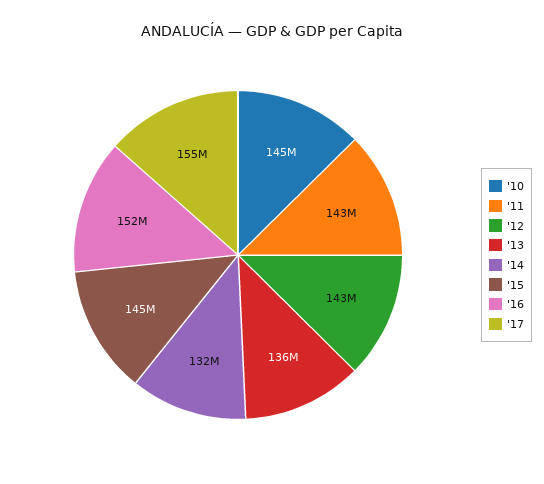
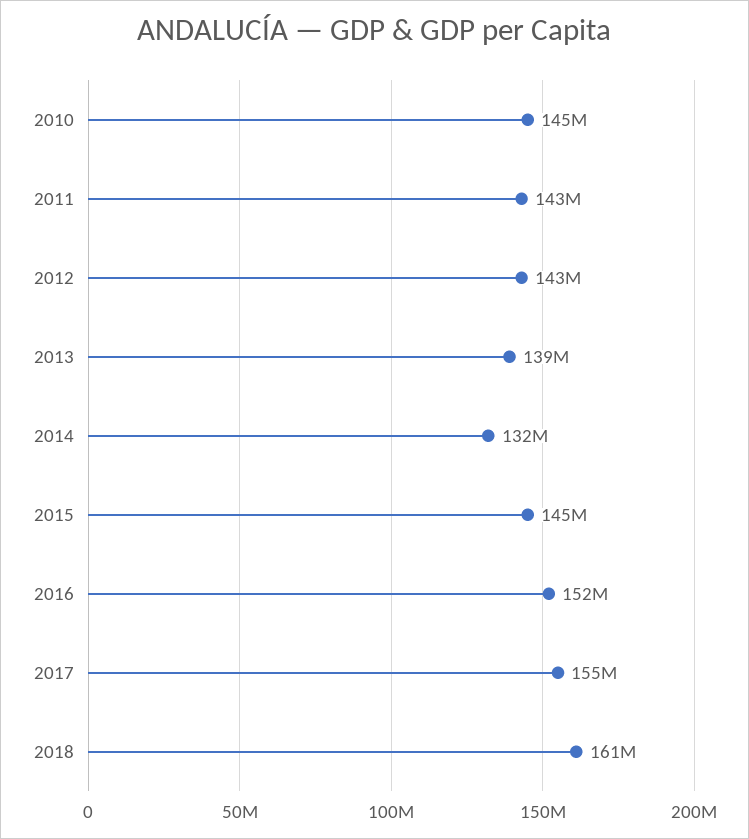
'13: 136000000 -> 139000000
2018: none -> 161000000

